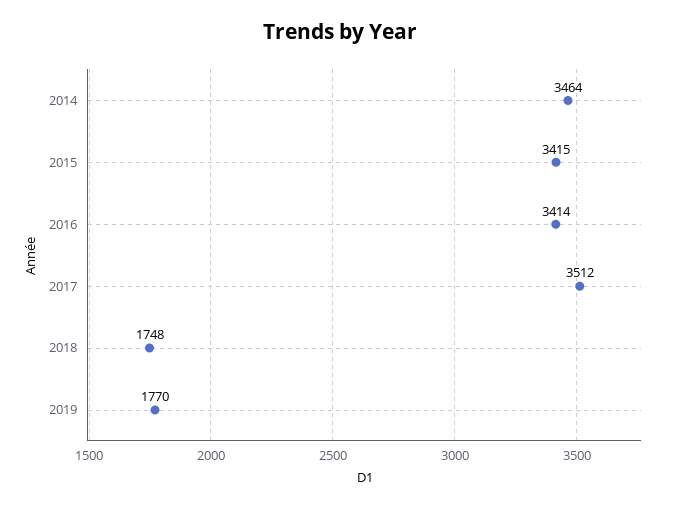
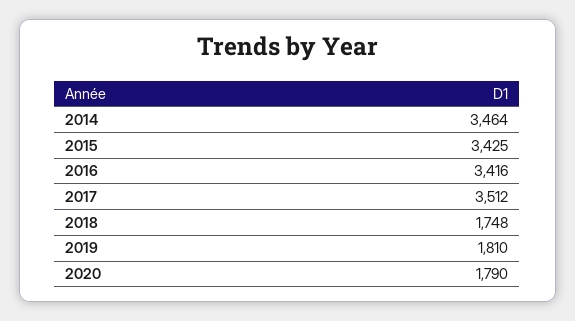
2015: 3415 -> 3425
2016: 3414 -> 3416
2019: 1770 -> 1810
2020: none -> 1790

